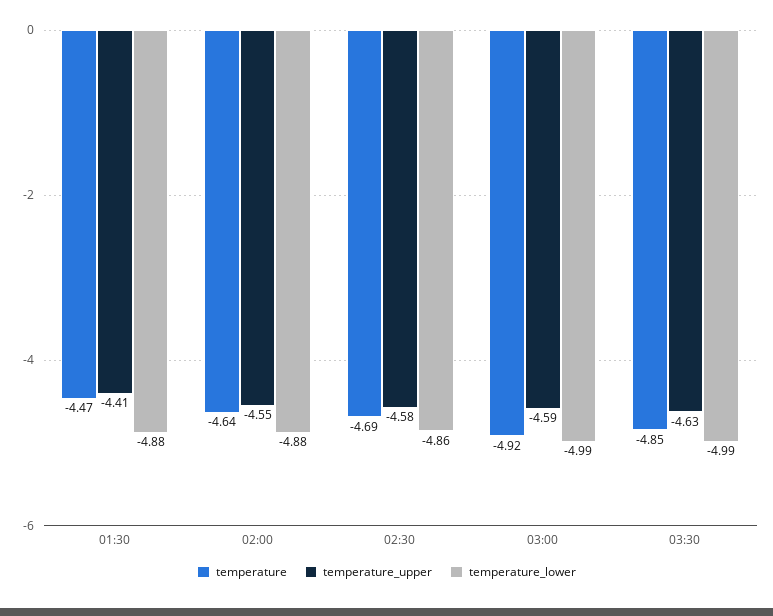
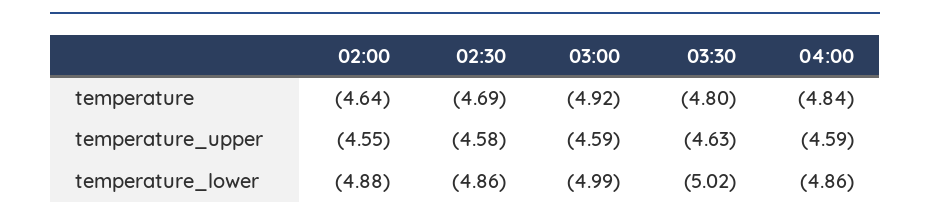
temperature, 01:30: -4.47 -> none
temperature_upper, 01:30: -4.41 -> none
temperature_lower, 01:30: -4.88 -> none
temperature, 03:30: -4.85 -> -4.8
temperature_lower, 03:30: -4.99 -> -5.02
temperature, 04:00: none -> -4.84
temperature_upper, 04:00: none -> -4.59
temperature_lower, 04:00: none -> -4.86

